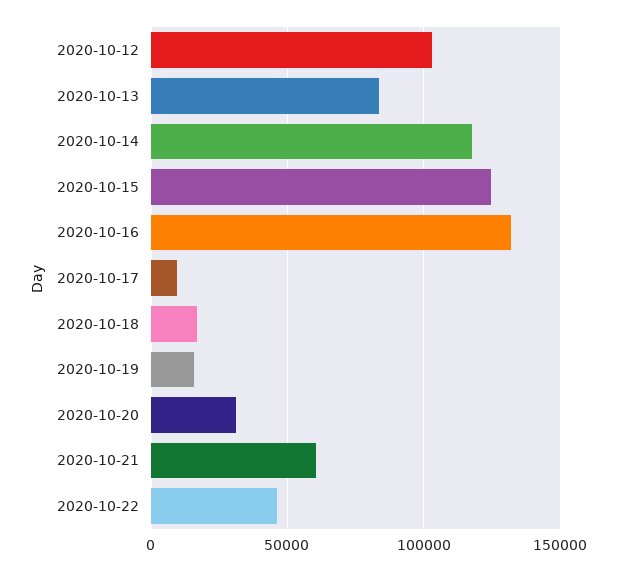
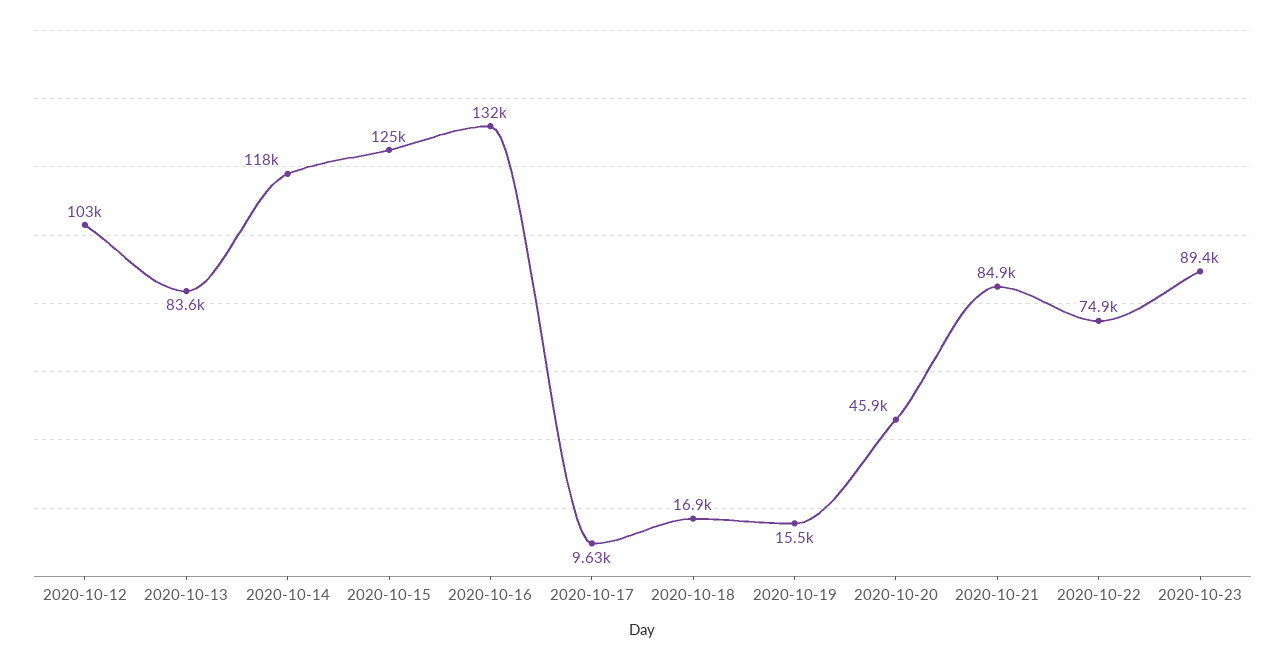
2020-10-20: 30000 -> 45900
2020-10-21: 60000 -> 84900
2020-10-22: 45000 -> 74900
2020-10-23: none -> 89400

